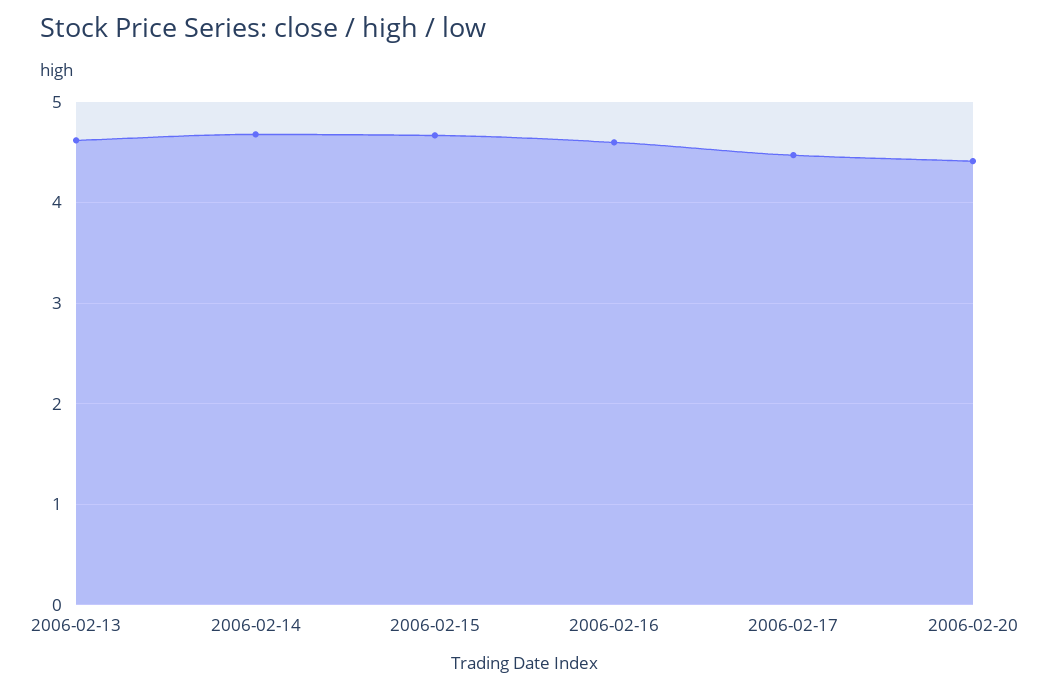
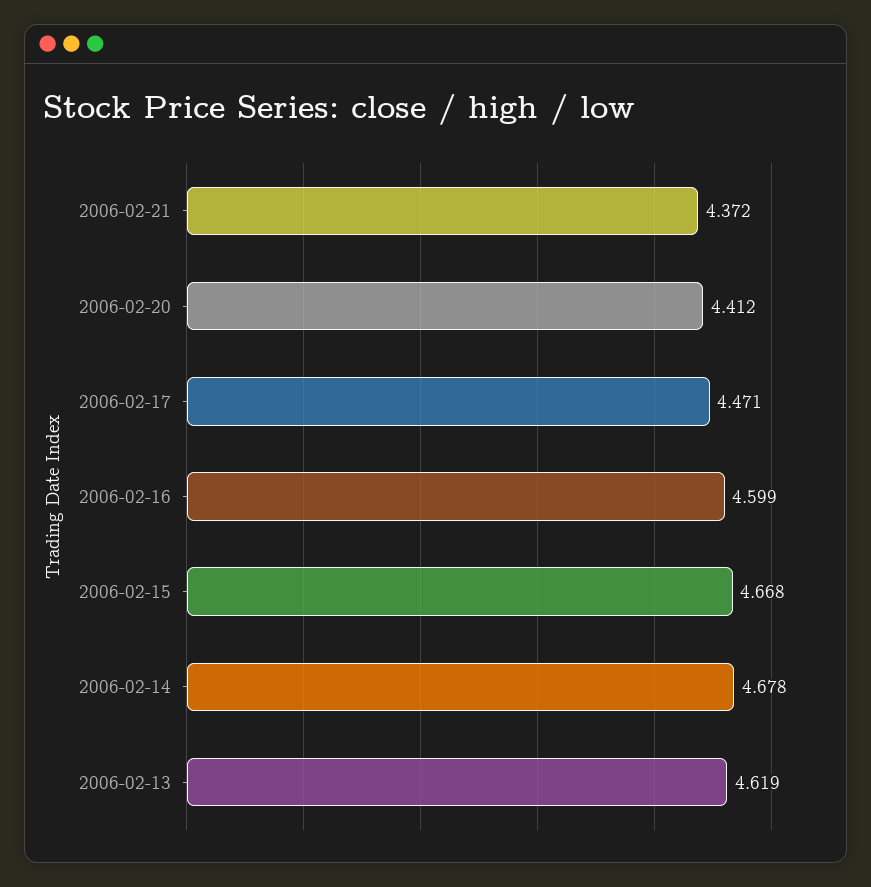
2006-02-21: none -> 4.372

